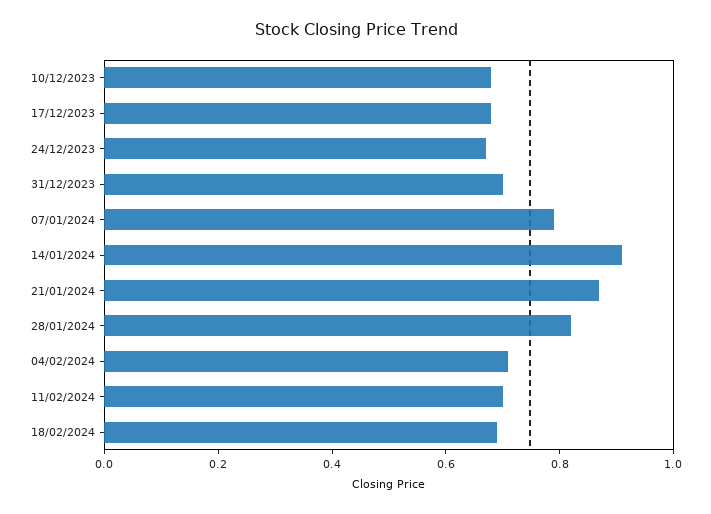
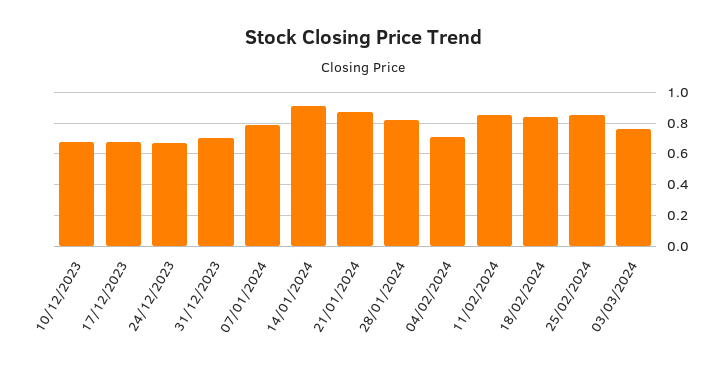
11/02/2024: 0.7 -> 0.85
18/02/2024: 0.7 -> 0.85
25/02/2024: none -> 0.85
03/03/2024: none -> 0.75

